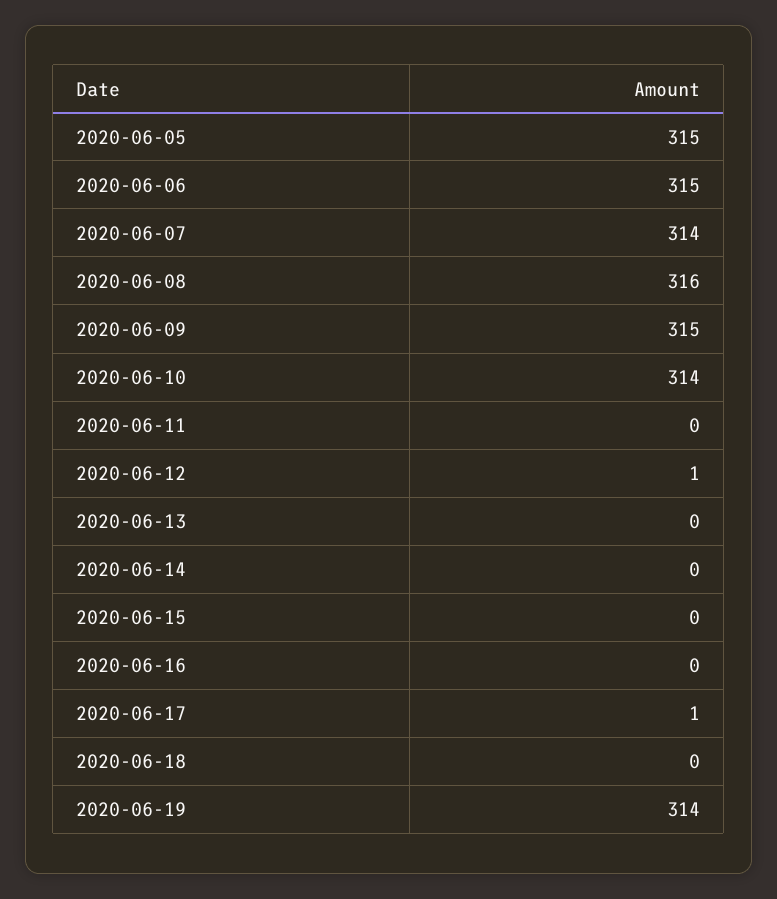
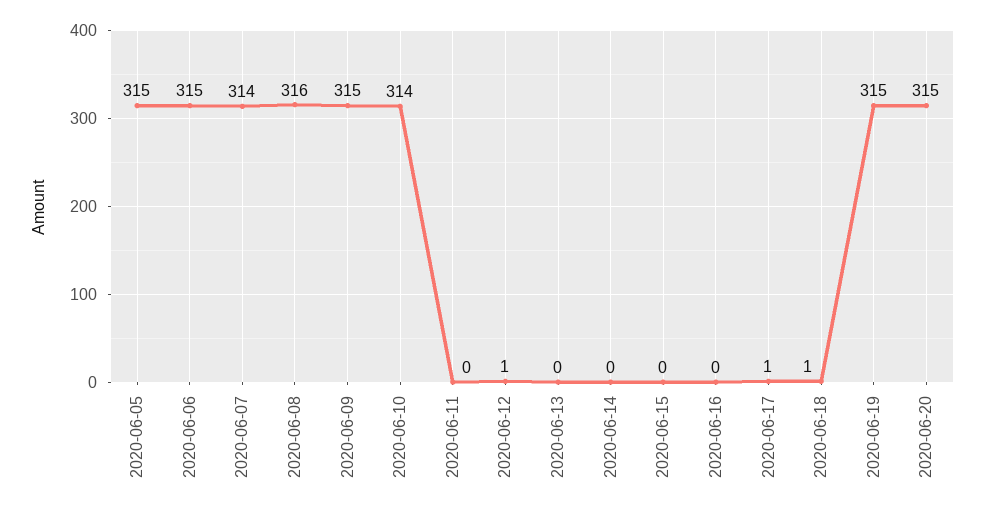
2020-06-18: 0 -> 1
2020-06-19: 314 -> 315
2020-06-20: none -> 315

